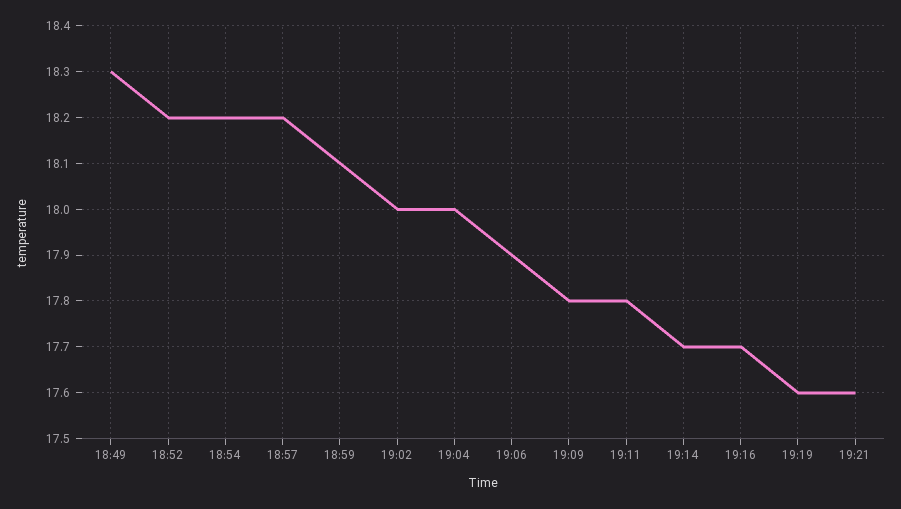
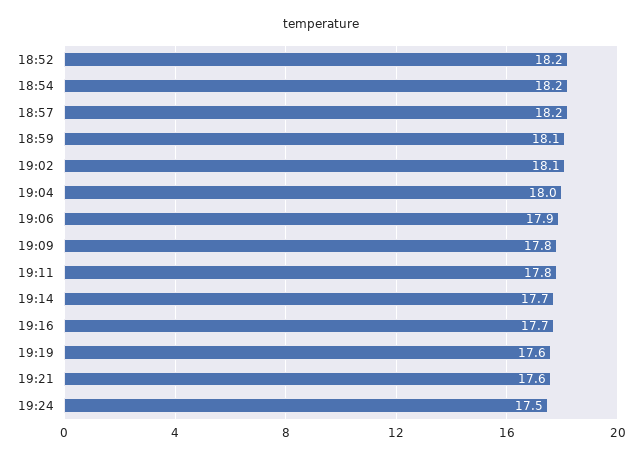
18:49: 18.3 -> none
19:02: 18 -> 18.1
19:24: none -> 17.5

